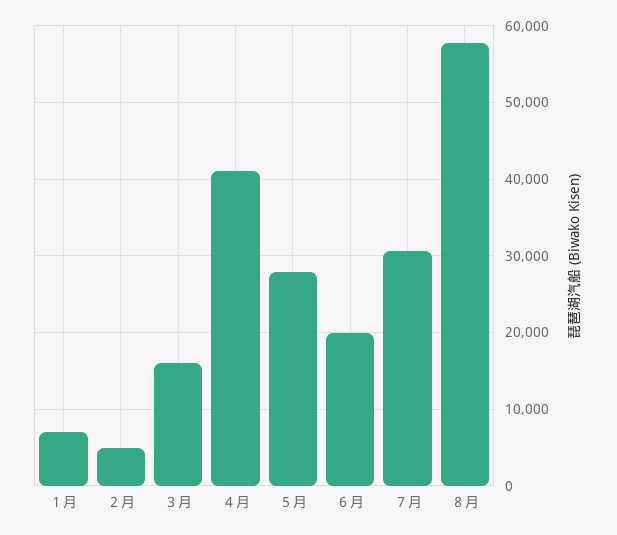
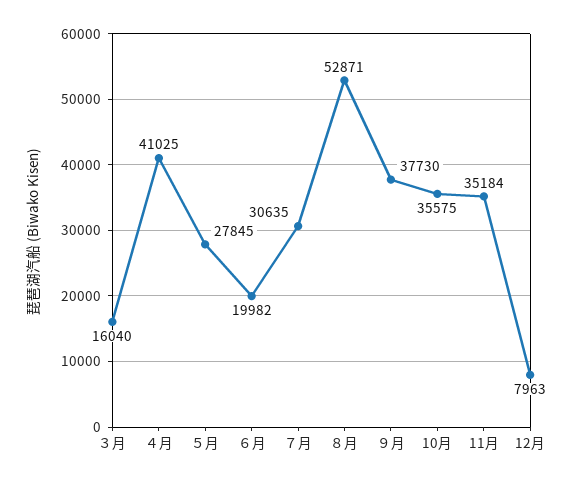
１月: 7000 -> none
２月: 5000 -> none
８月: 58000 -> 52871
９月: none -> 37730
10月: none -> 35575
11月: none -> 35184
12月: none -> 7963

